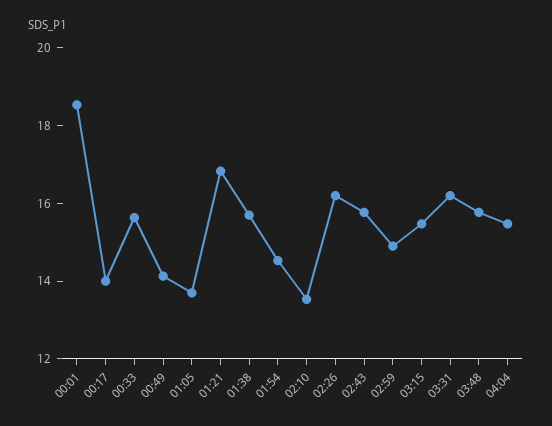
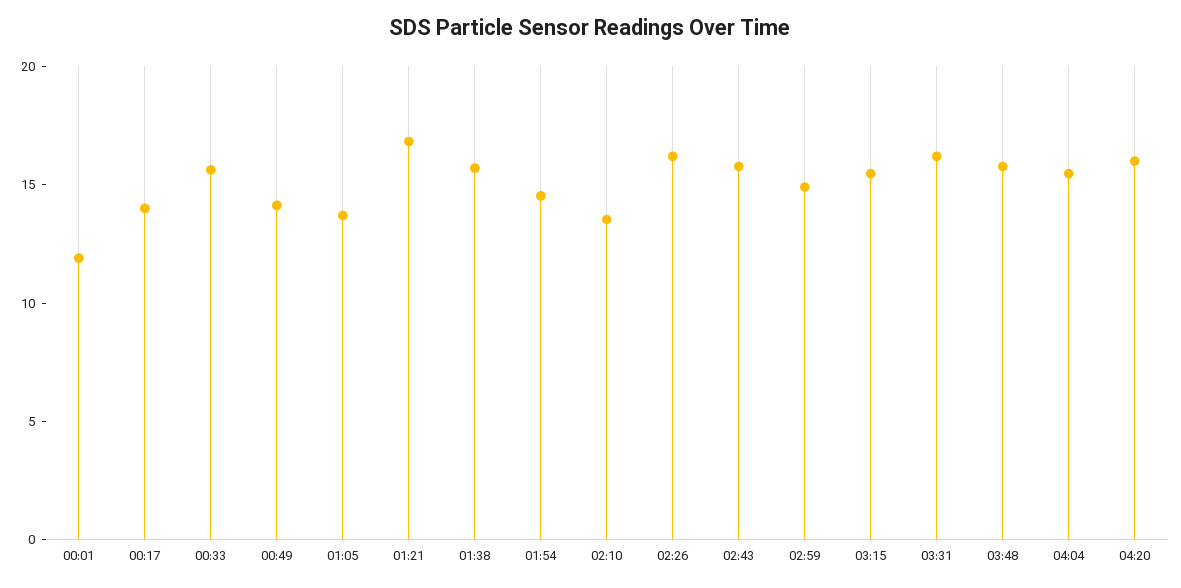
00:01: 18.5 -> 12
04:20: none -> 16

